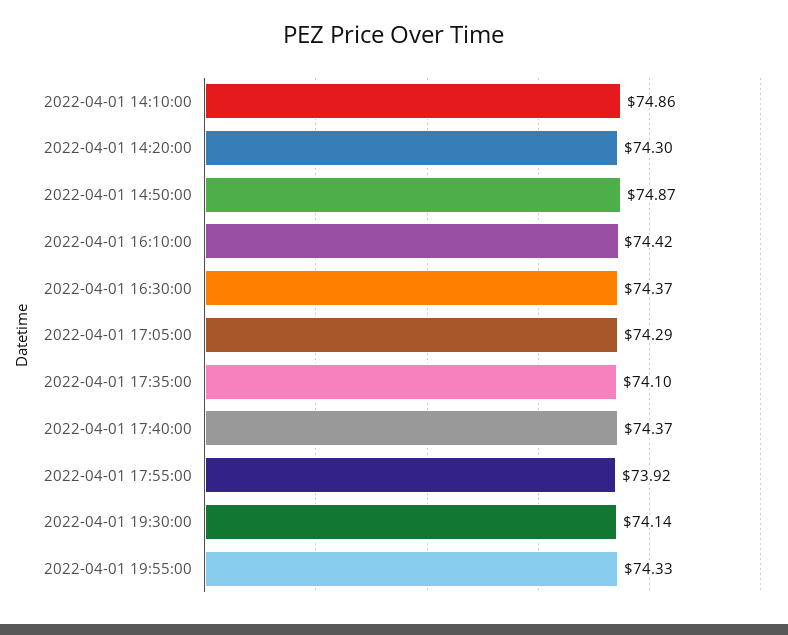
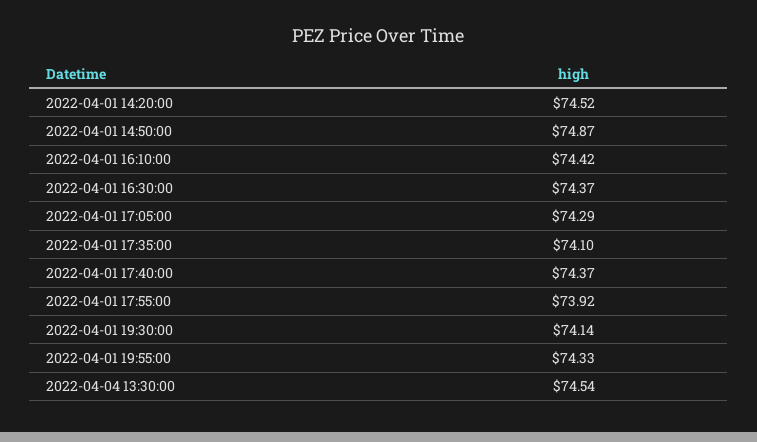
2022-04-01 14:10:00: 74.86 -> none
2022-04-01 14:20:00: 74.3 -> 74.52
2022-04-04 13:30:00: none -> 74.54

